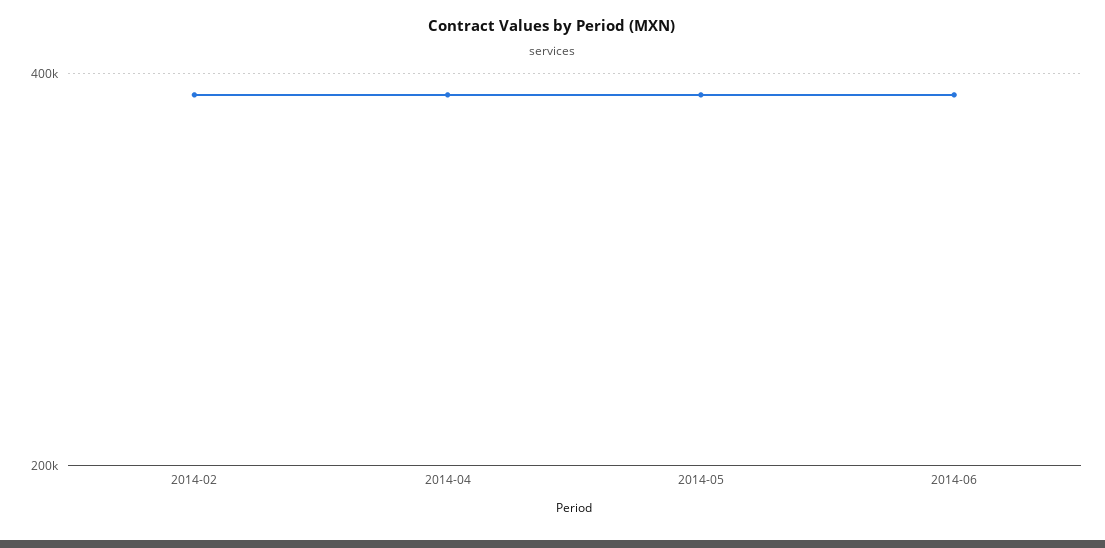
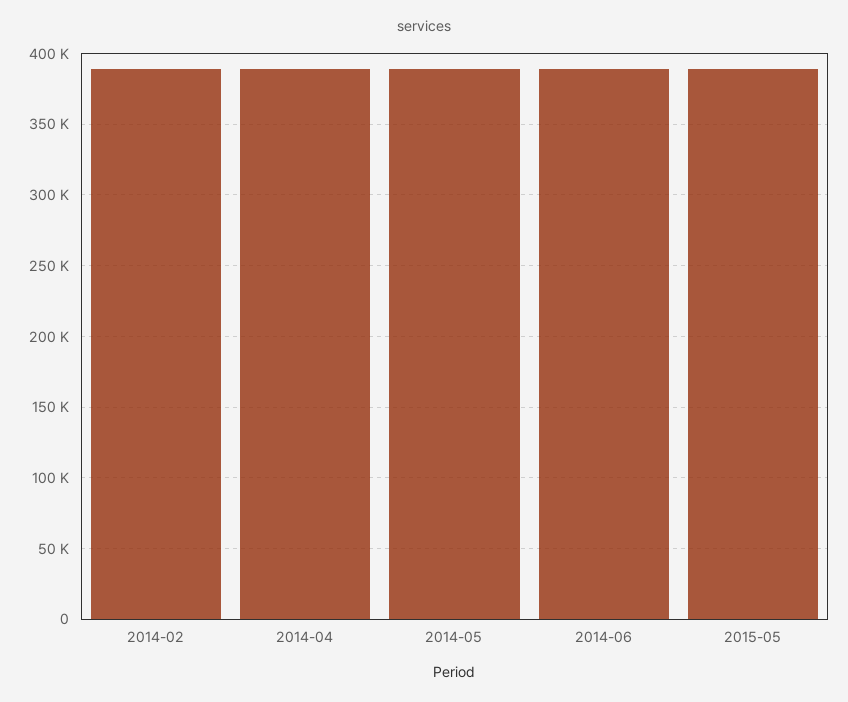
2015-05: none -> 390000

